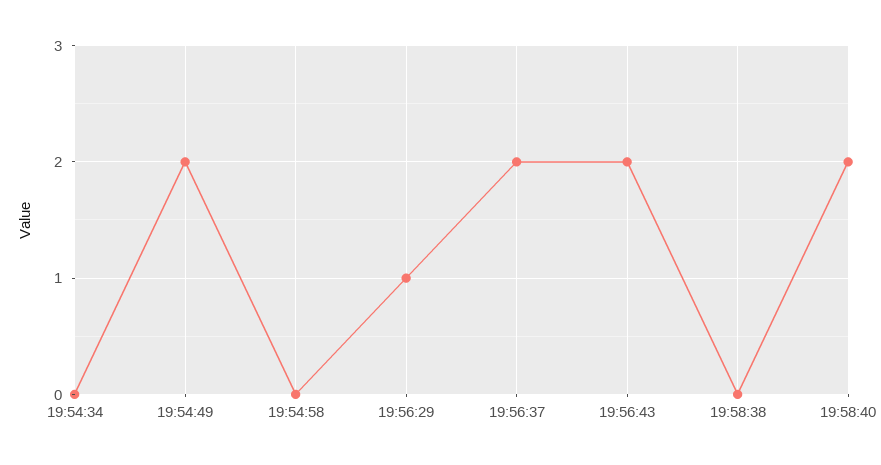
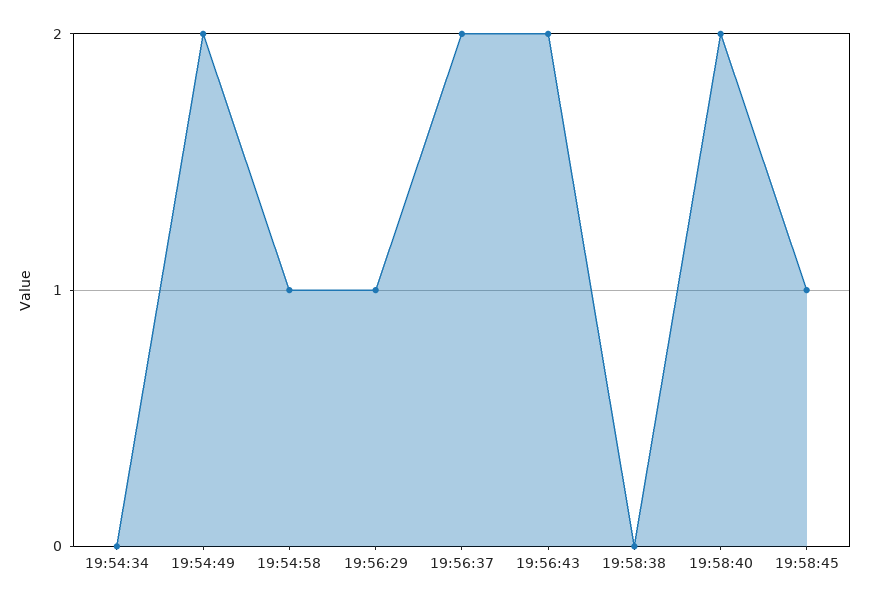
19:54:58: 0 -> 1
19:58:45: none -> 1

